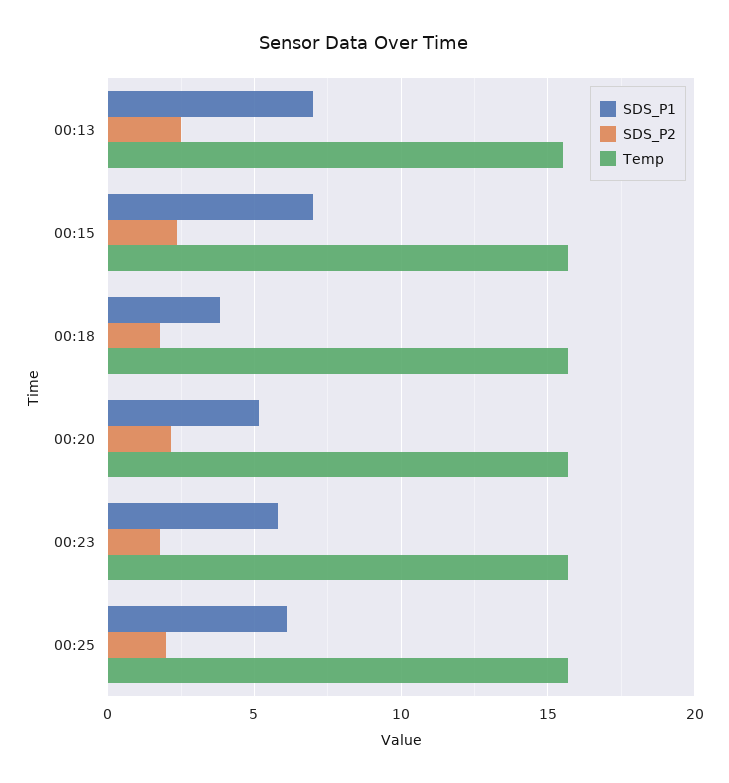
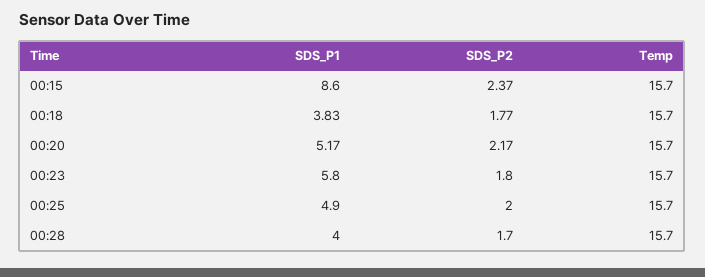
SDS_P1, 00:13: 7 -> none
SDS_P2, 00:13: 2.5 -> none
Temp, 00:13: 15.5 -> none
SDS_P1, 00:15: 7 -> 8.6
SDS_P1, 00:25: 6 -> 4.9
SDS_P1, 00:28: none -> 4
SDS_P2, 00:28: none -> 1.7
Temp, 00:28: none -> 15.7

